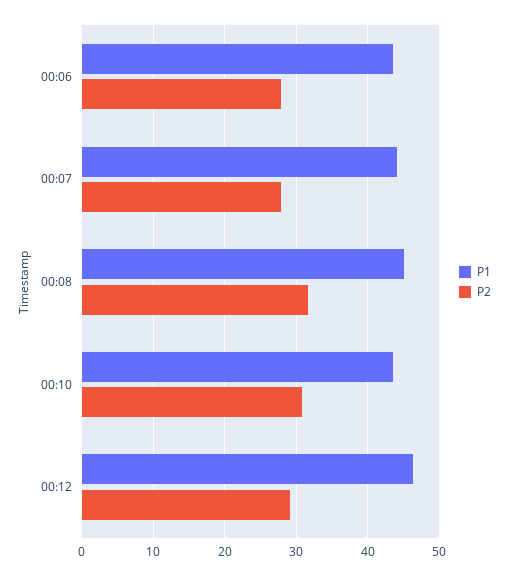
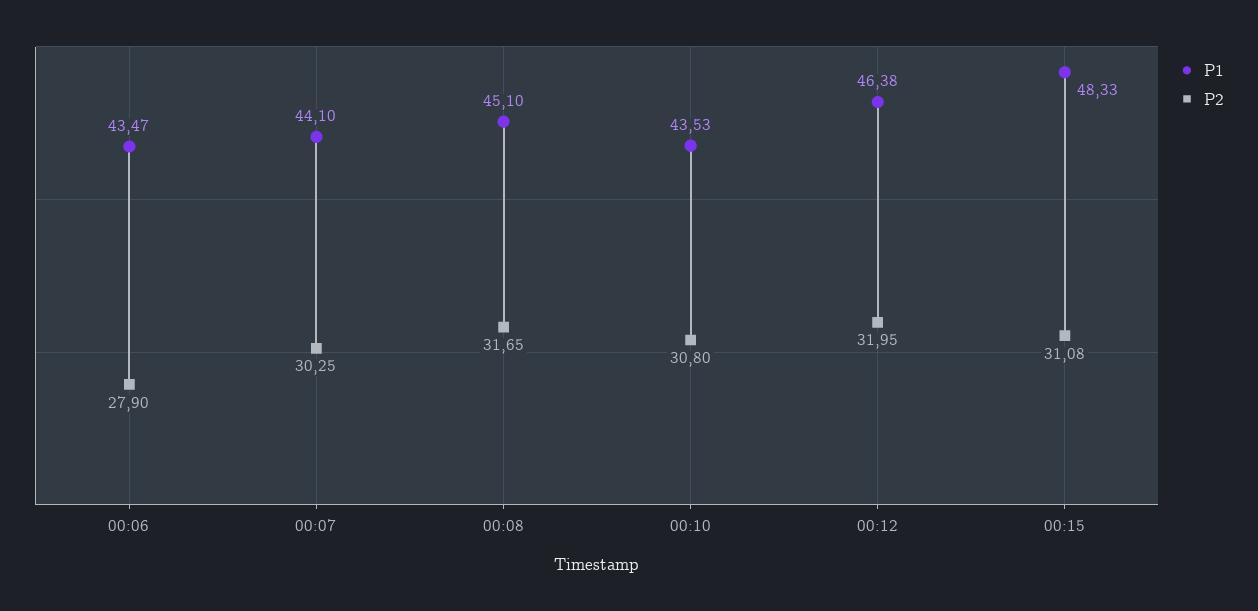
P2, 00:07: 28 -> 30.25
P2, 00:12: 29 -> 31.95
P1, 00:15: none -> 48.33
P2, 00:15: none -> 31.08

